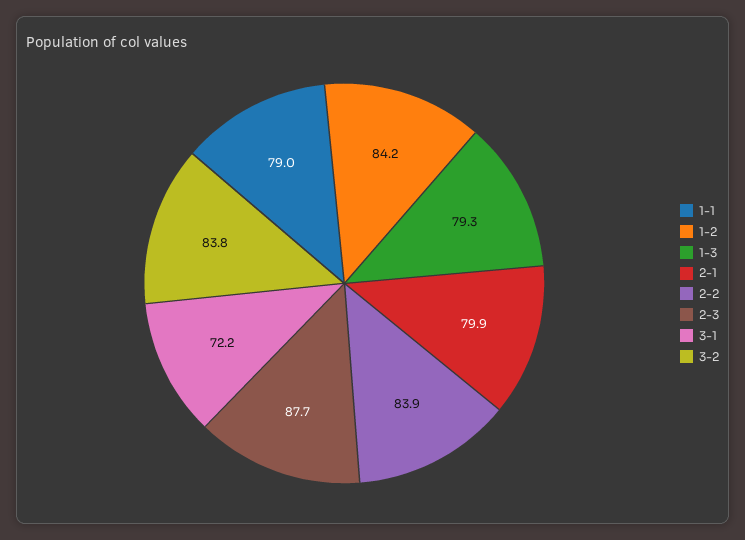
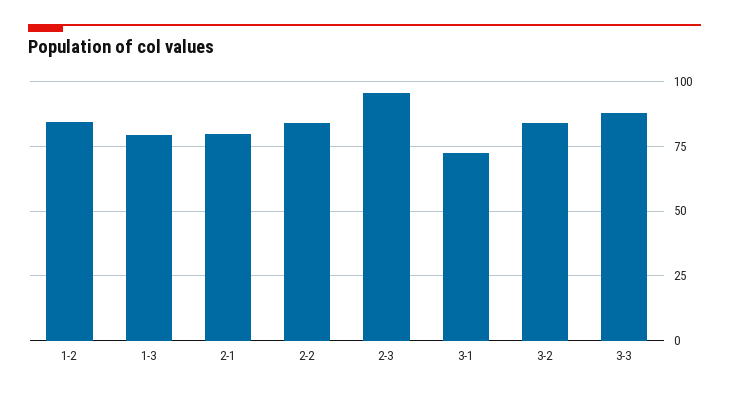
1-1: 79 -> none
2-3: 87.7 -> 95
3-3: none -> 87.5

